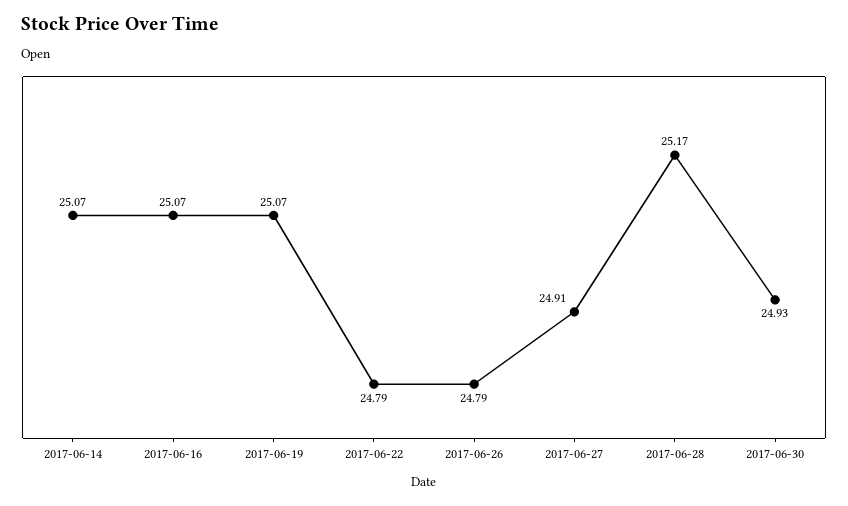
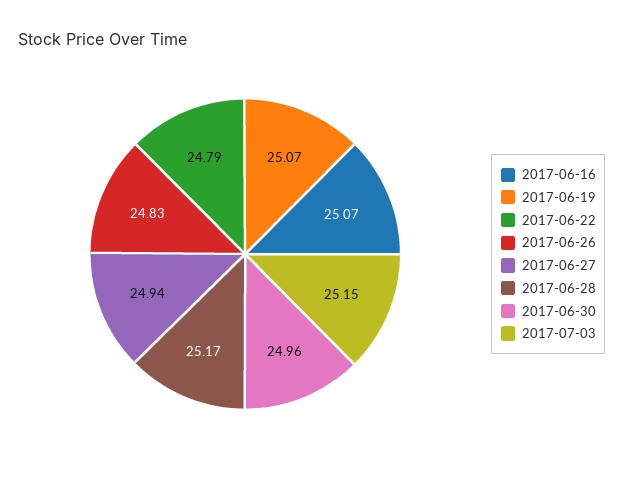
2017-06-14: 25.07 -> none
2017-06-26: 24.79 -> 24.83
2017-06-27: 24.91 -> 24.94
2017-06-30: 24.93 -> 24.96
2017-07-03: none -> 25.15

